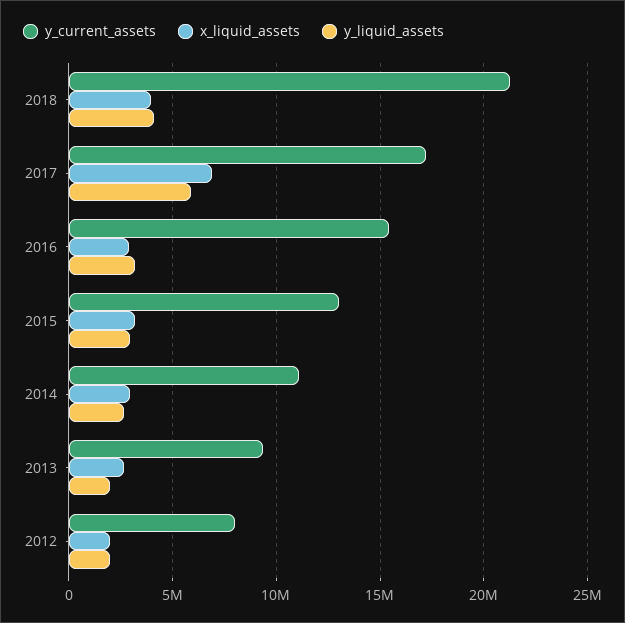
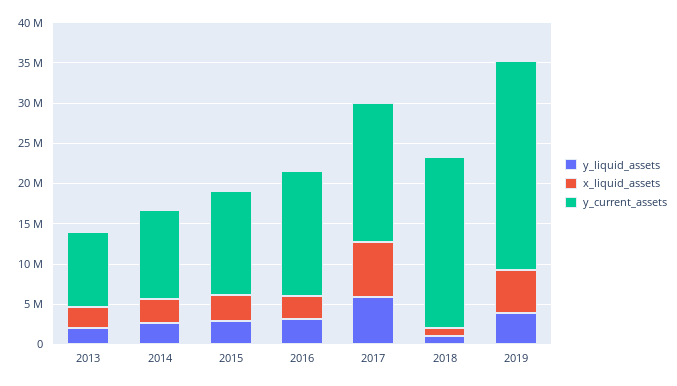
x_liquid_assets, 2018: 4000000 -> 1000000
y_liquid_assets, 2018: 4000000 -> 1000000
y_current_assets, 2012: 8000000 -> none
x_liquid_assets, 2012: 2000000 -> none
y_liquid_assets, 2012: 2000000 -> none
y_liquid_assets, 2019: none -> 4000000
x_liquid_assets, 2019: none -> 5000000
y_current_assets, 2019: none -> 26000000

